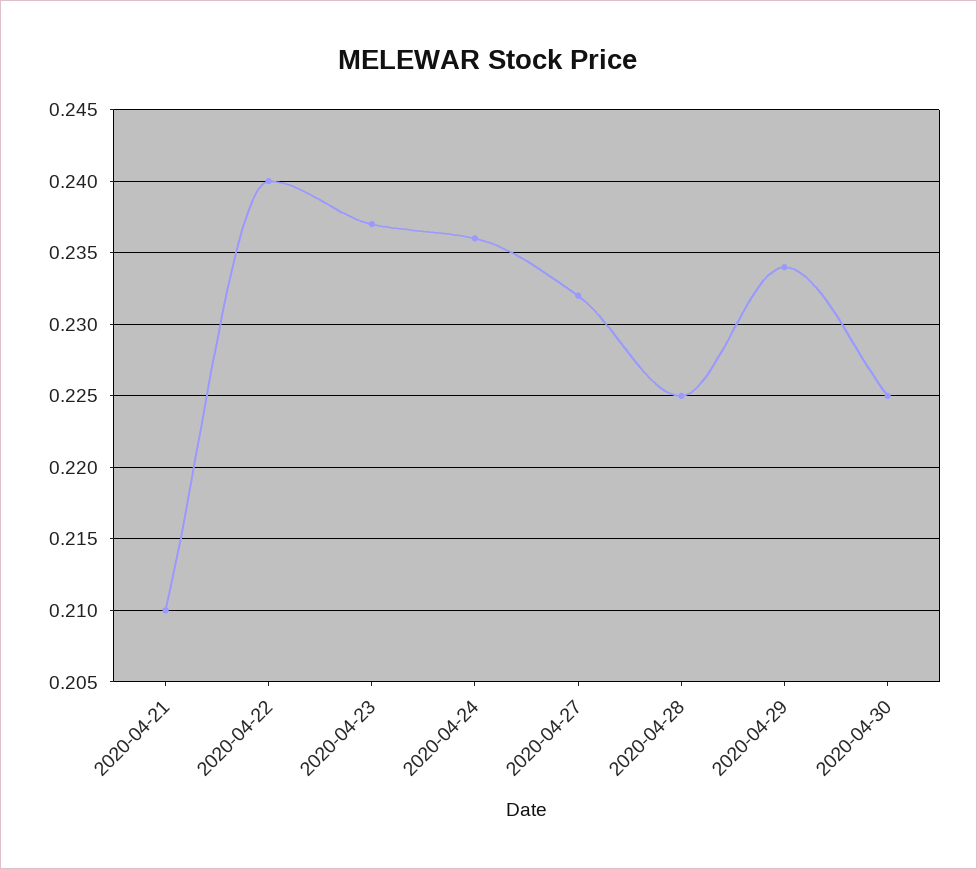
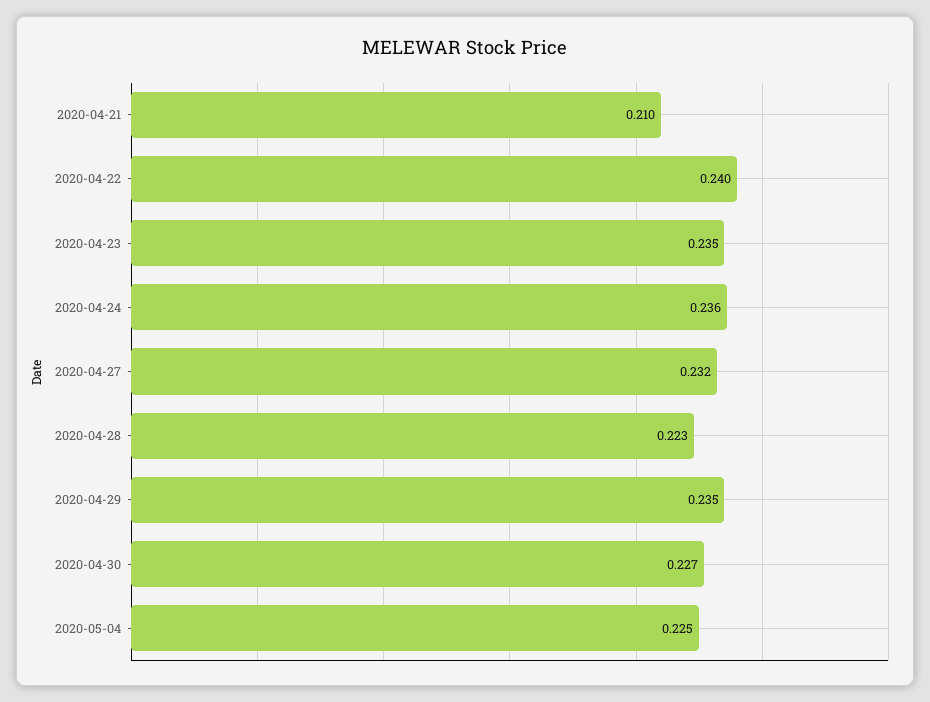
2020-04-23: 0.237 -> 0.235
2020-04-28: 0.225 -> 0.223
2020-04-29: 0.234 -> 0.235
2020-04-30: 0.225 -> 0.227
2020-05-04: none -> 0.225

